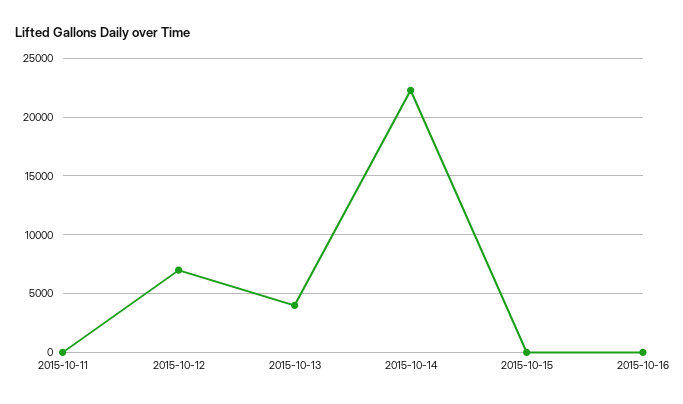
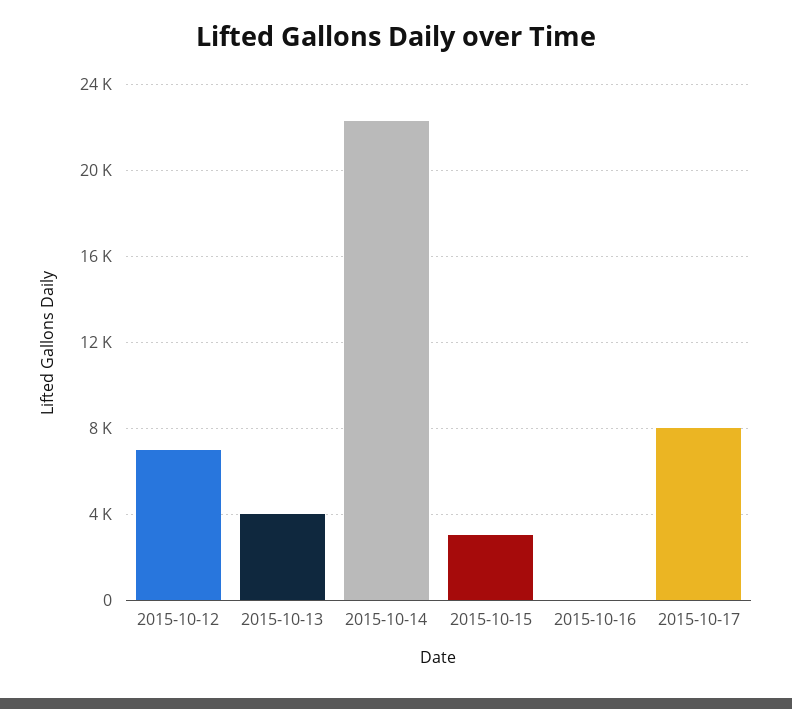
2015-10-11: 0 -> none
2015-10-15: 0 -> 3000
2015-10-17: none -> 8000

